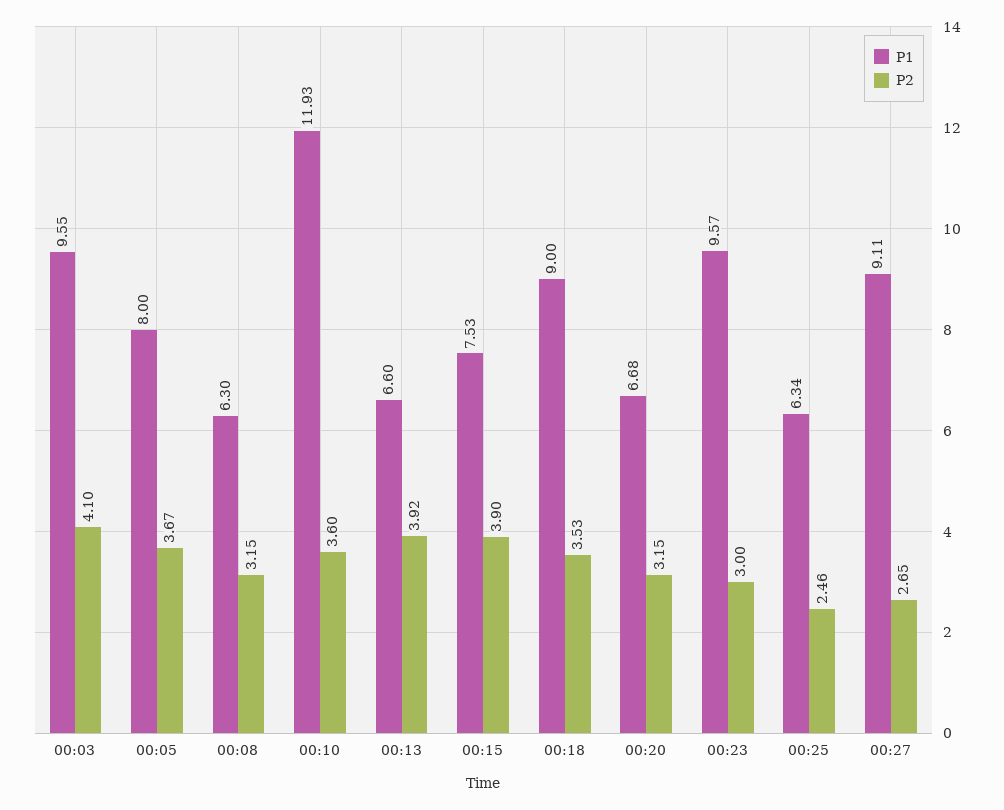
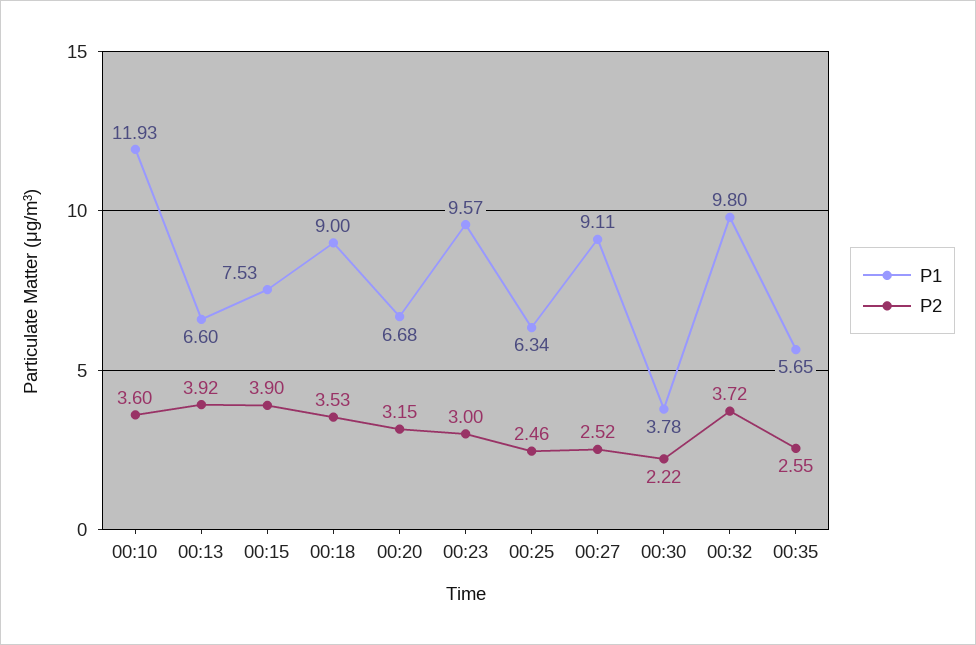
P1, 00:03: 9.55 -> none
P2, 00:03: 4.1 -> none
P1, 00:05: 8 -> none
P2, 00:05: 3.67 -> none
P1, 00:08: 6.3 -> none
P2, 00:08: 3.15 -> none
P2, 00:27: 2.65 -> 2.52
P1, 00:30: none -> 3.78
P2, 00:30: none -> 2.22
P1, 00:32: none -> 9.8
P2, 00:32: none -> 3.72
P1, 00:35: none -> 5.65
P2, 00:35: none -> 2.55

